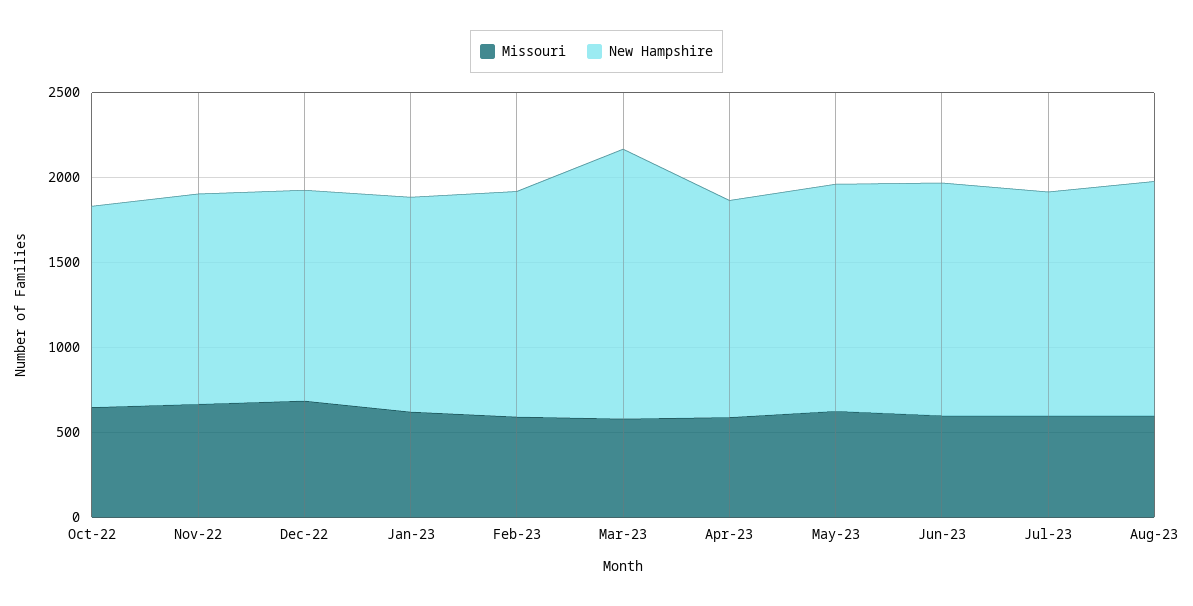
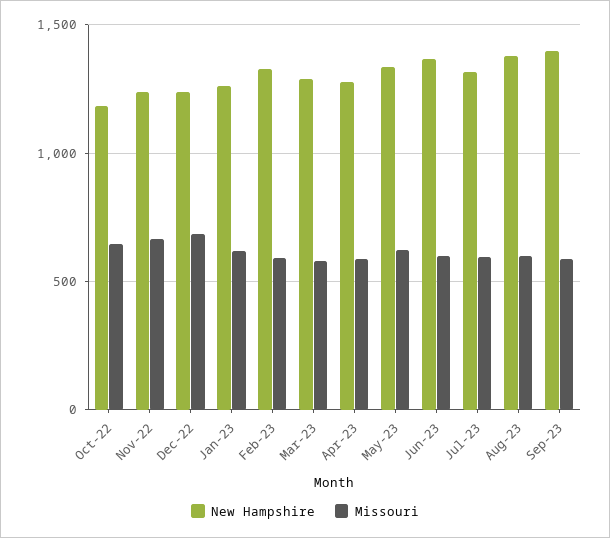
New Hampshire, Mar-23: 1600 -> 1300
New Hampshire, Sep-23: none -> 1400
Missouri, Sep-23: none -> 600

